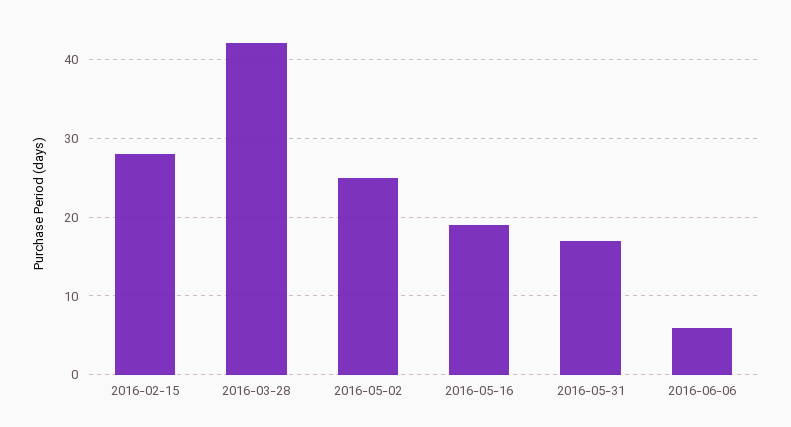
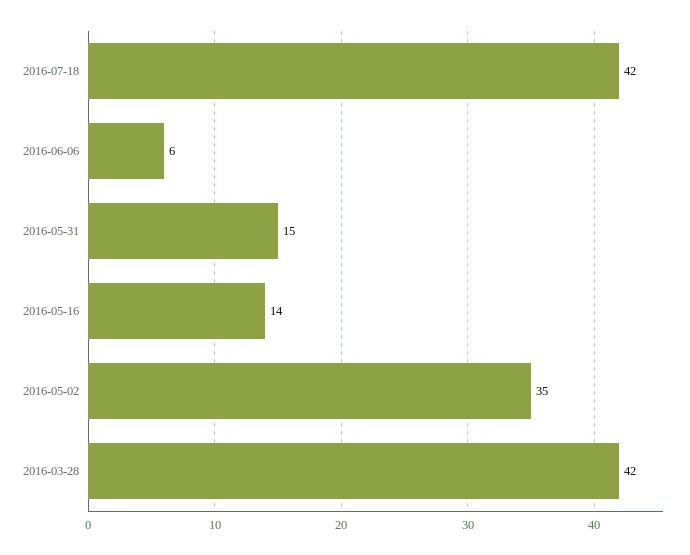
2016-02-15: 28 -> none
2016-05-02: 25 -> 35
2016-05-16: 19 -> 14
2016-05-31: 17 -> 15
2016-07-18: none -> 42

